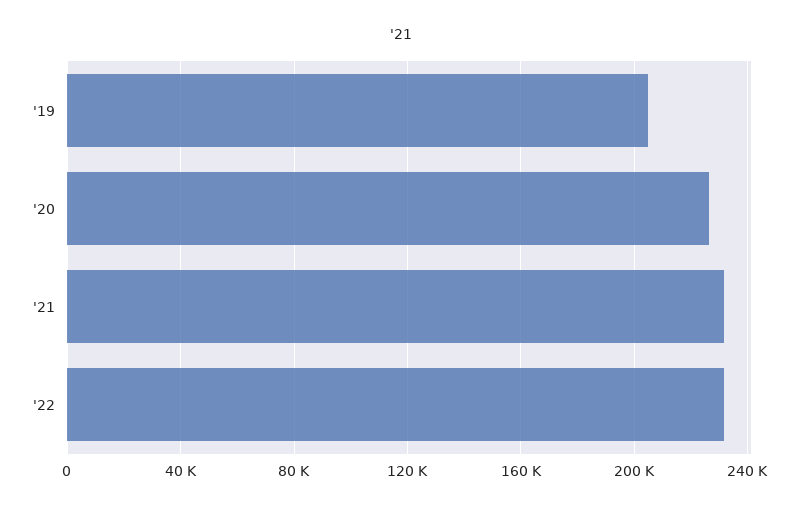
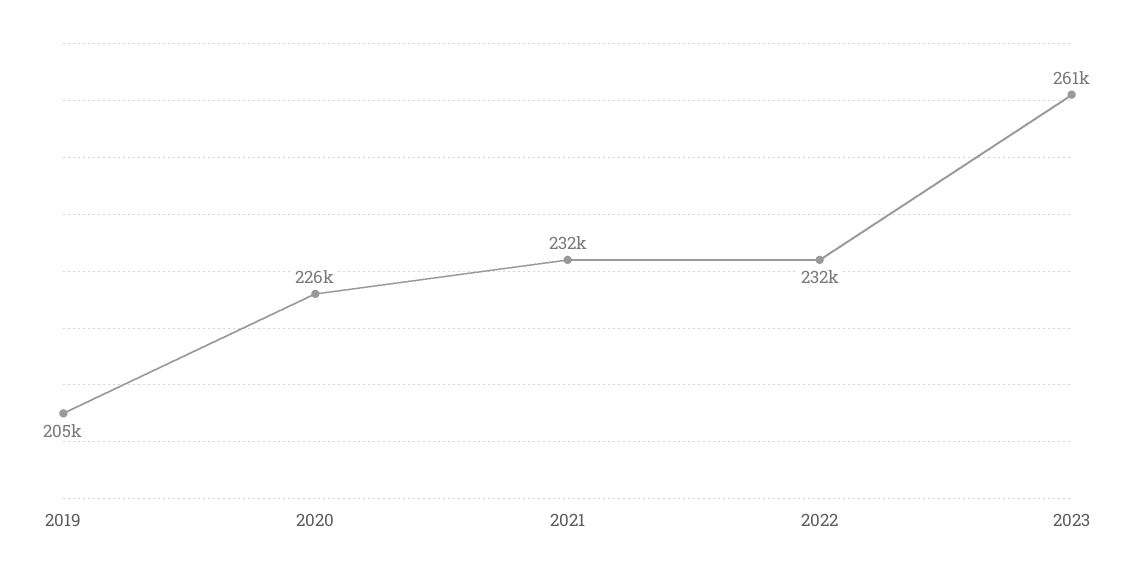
2023: none -> 261000

